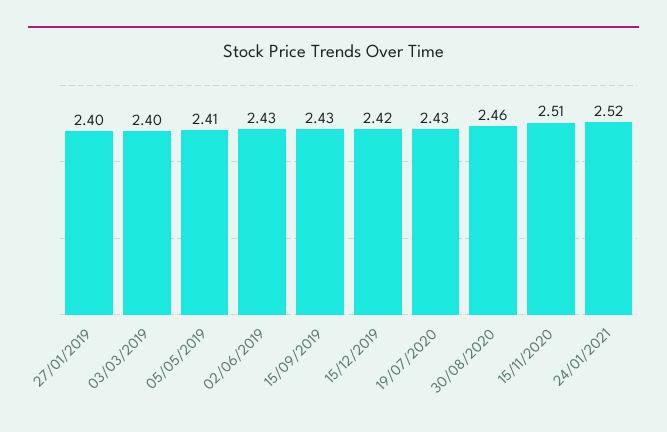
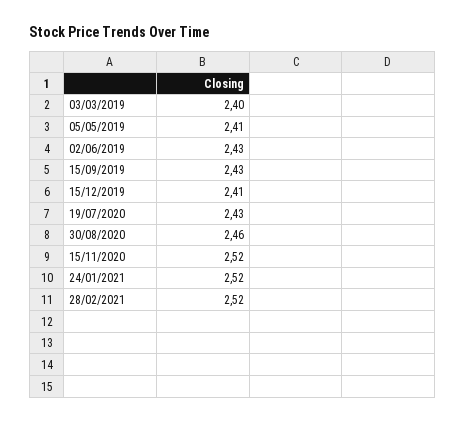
27/01/2019: 2.4 -> none
15/12/2019: 2.42 -> 2.41
15/11/2020: 2.51 -> 2.52
28/02/2021: none -> 2.52

